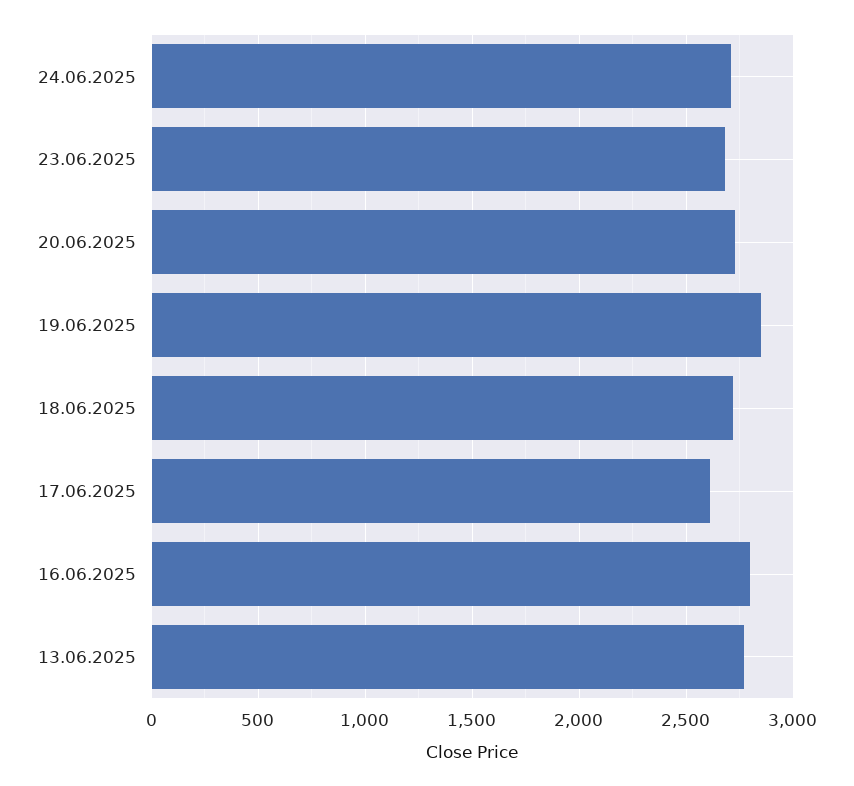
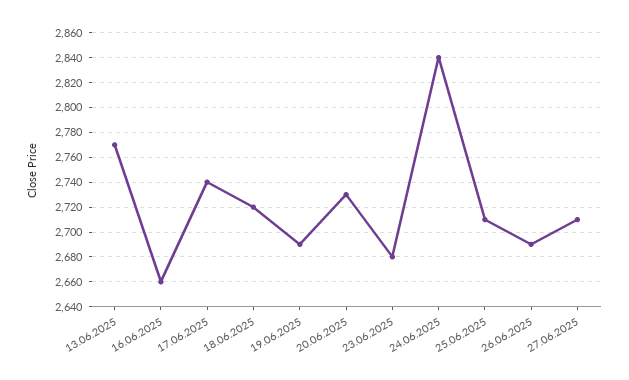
24.06.2025: 2700 -> 2840
19.06.2025: 2850 -> 2690
17.06.2025: 2600 -> 2740
16.06.2025: 2800 -> 2660
25.06.2025: none -> 2710
26.06.2025: none -> 2690
27.06.2025: none -> 2710

